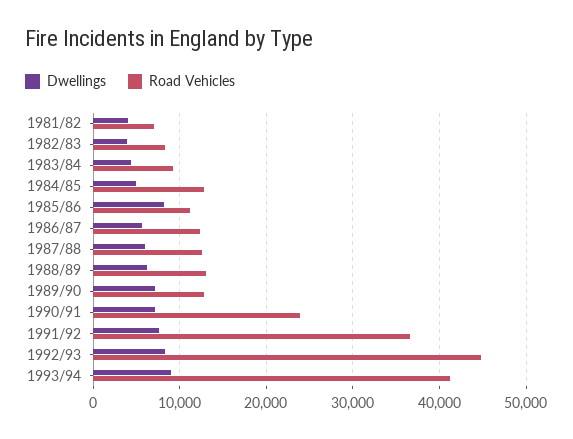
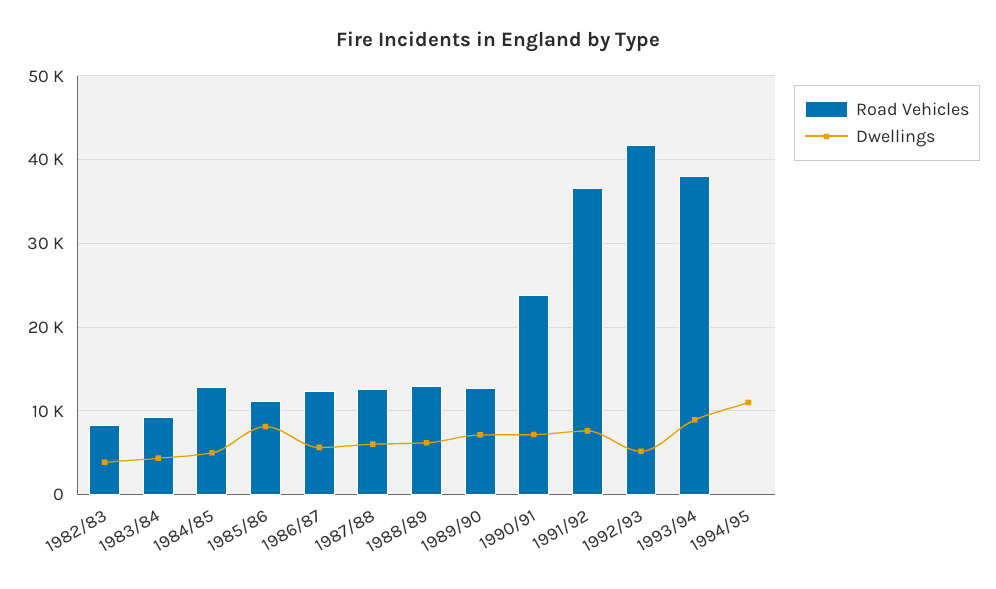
Dwellings, 1981/82: 4000 -> none
Road Vehicles, 1981/82: 7000 -> none
Dwellings, 1992/93: 8000 -> 5000
Road Vehicles, 1992/93: 45000 -> 42000
Road Vehicles, 1993/94: 41000 -> 38000
Road Vehicles, 1994/95: none -> 0
Dwellings, 1994/95: none -> 11000

